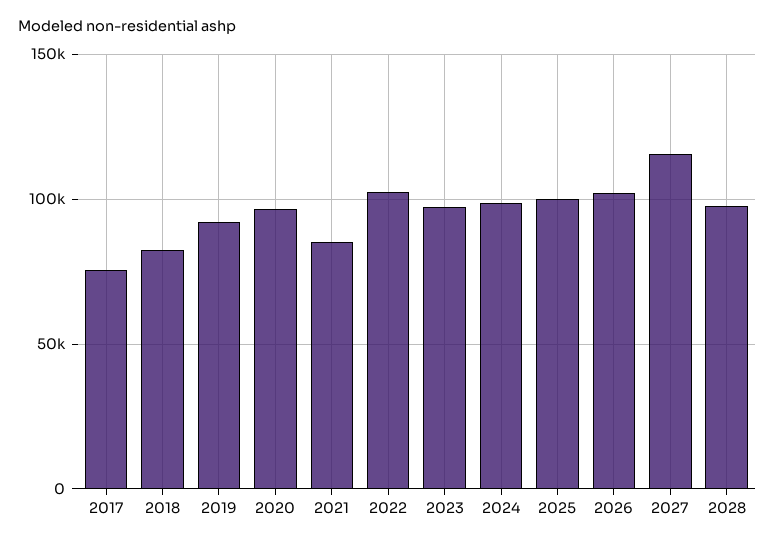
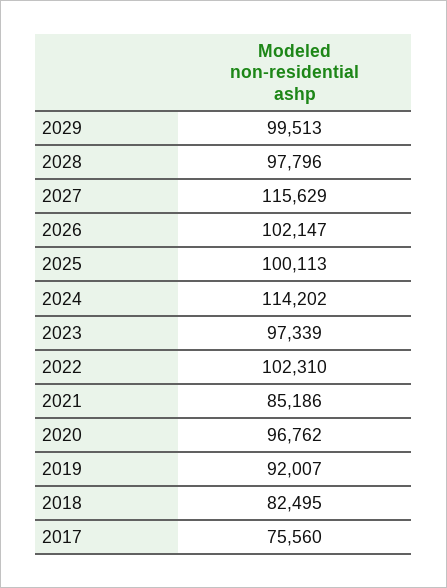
2024: 100000 -> 114202
2029: none -> 99513

